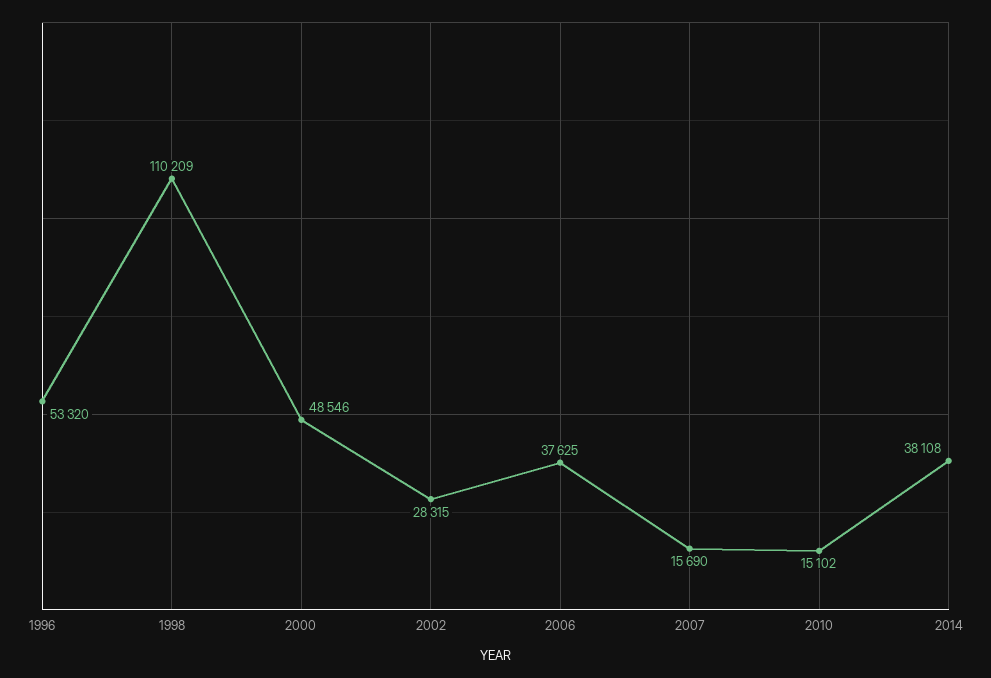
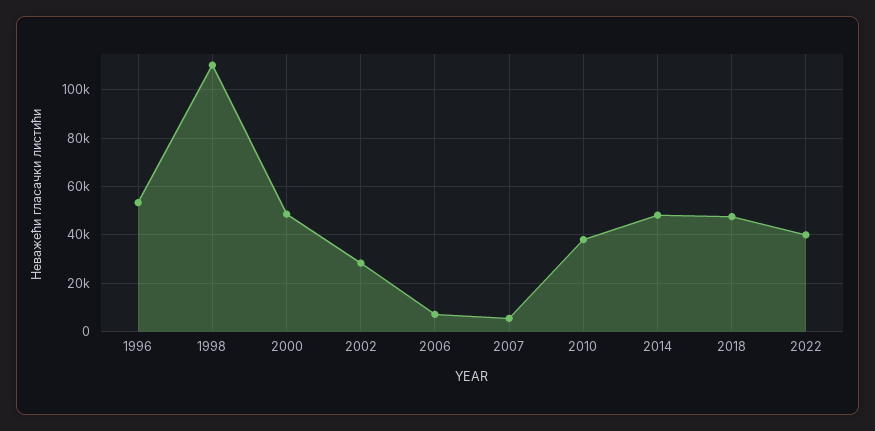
2006: 37625 -> 7500
2007: 15690 -> 5000
2010: 15102 -> 37500
2014: 38108 -> 47500
2018: none -> 47500
2022: none -> 40000

